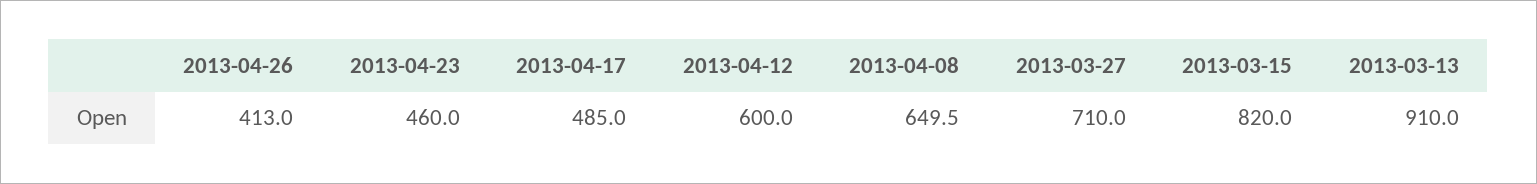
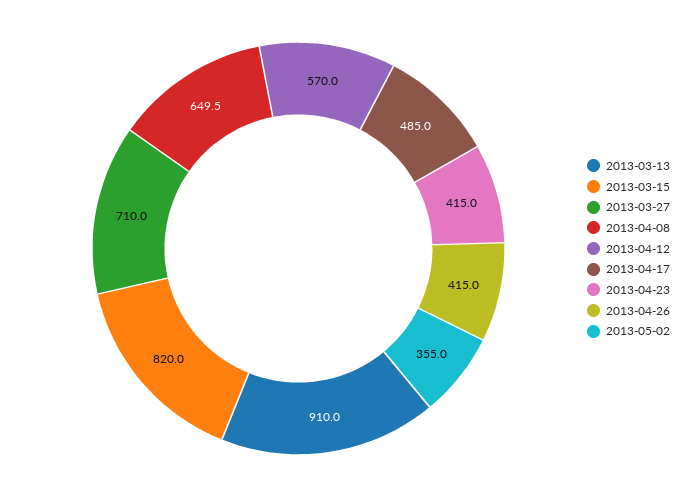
2013-04-26: 413 -> 415
2013-04-23: 460 -> 415
2013-04-12: 600 -> 570
2013-05-02: none -> 355

